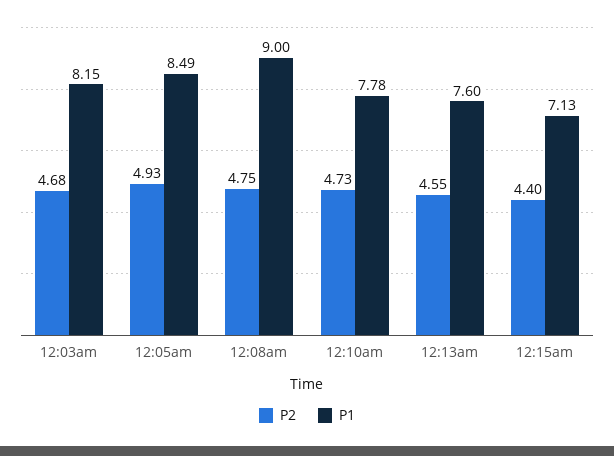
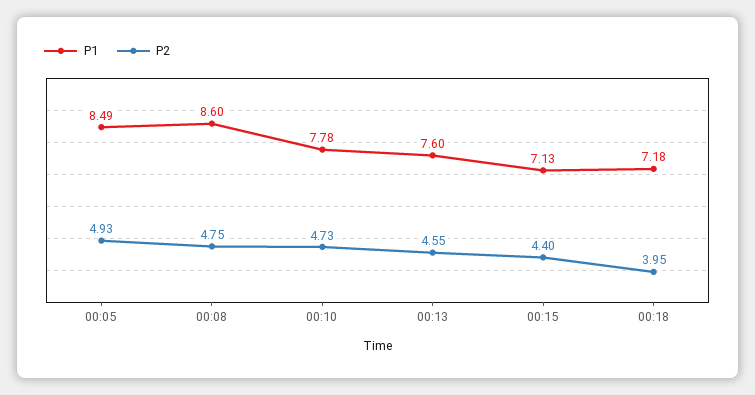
P2, 12:03am: 4.68 -> none
P1, 12:03am: 8.15 -> none
P1, 12:08am: 9 -> 8.6
P1, 00:18: none -> 7.18
P2, 00:18: none -> 3.95

